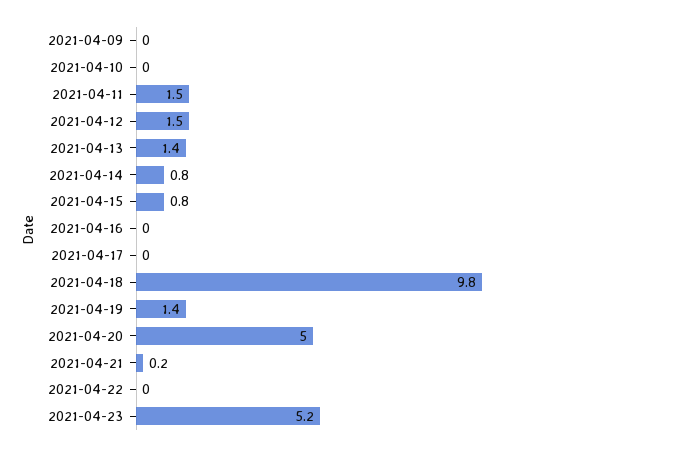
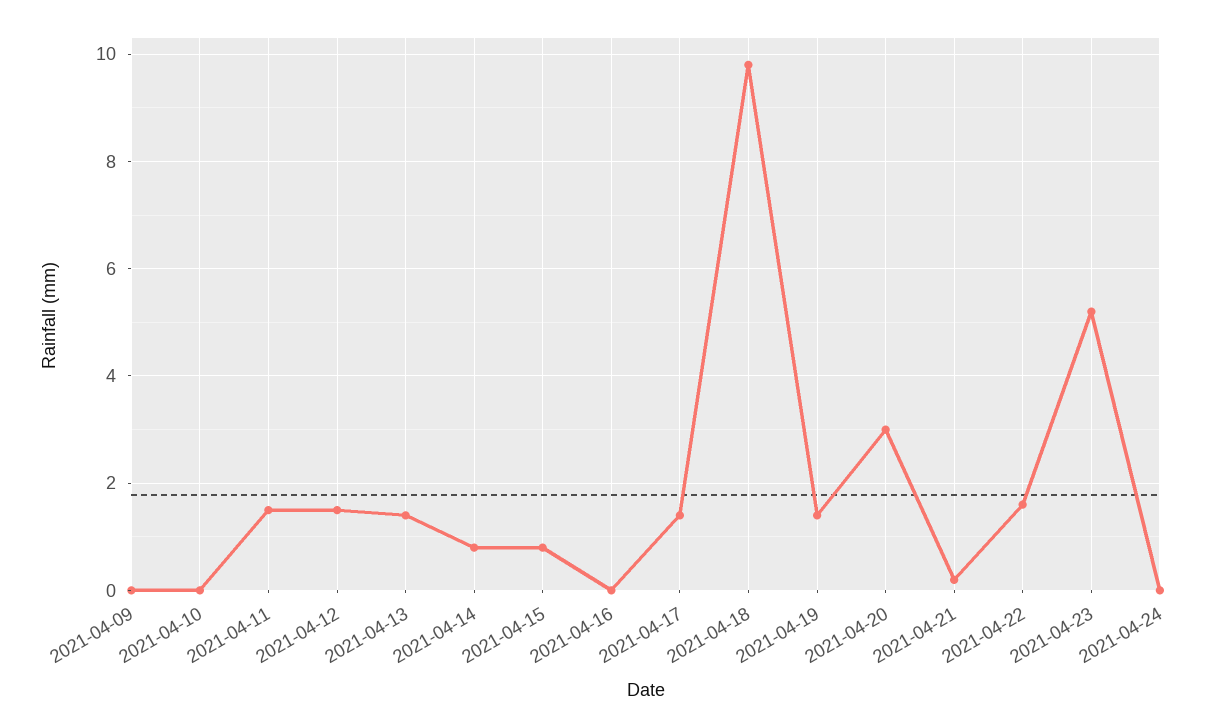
2021-04-17: 0 -> 1.5
2021-04-20: 5 -> 3
2021-04-22: 0 -> 1.5
2021-04-24: none -> 0

